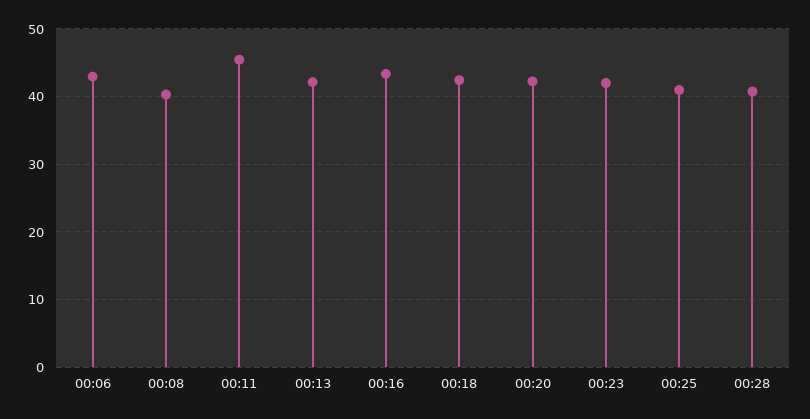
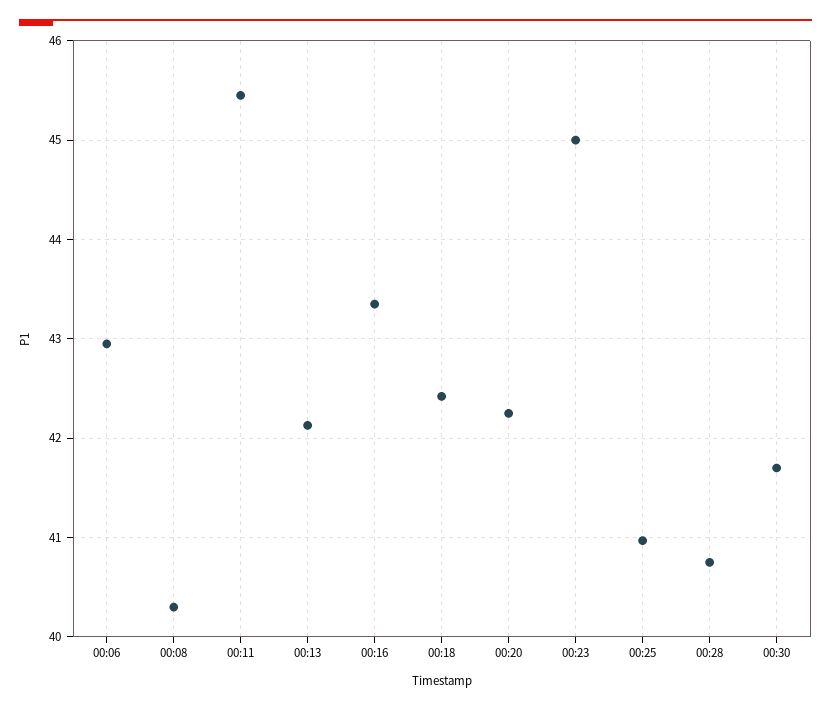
00:23: 42 -> 45
00:30: none -> 41.7

